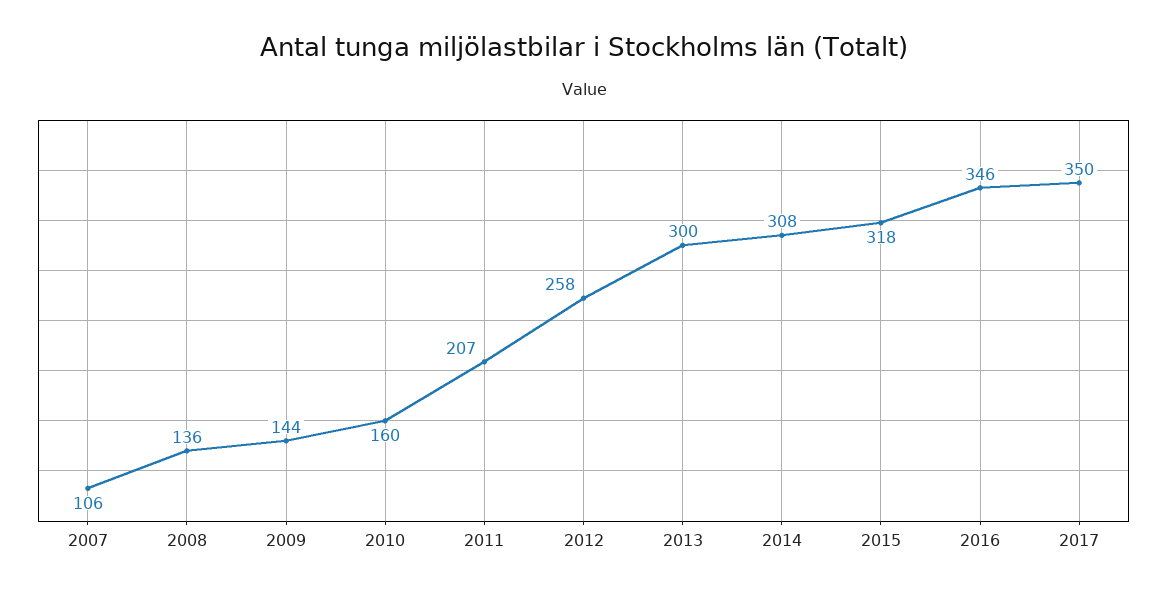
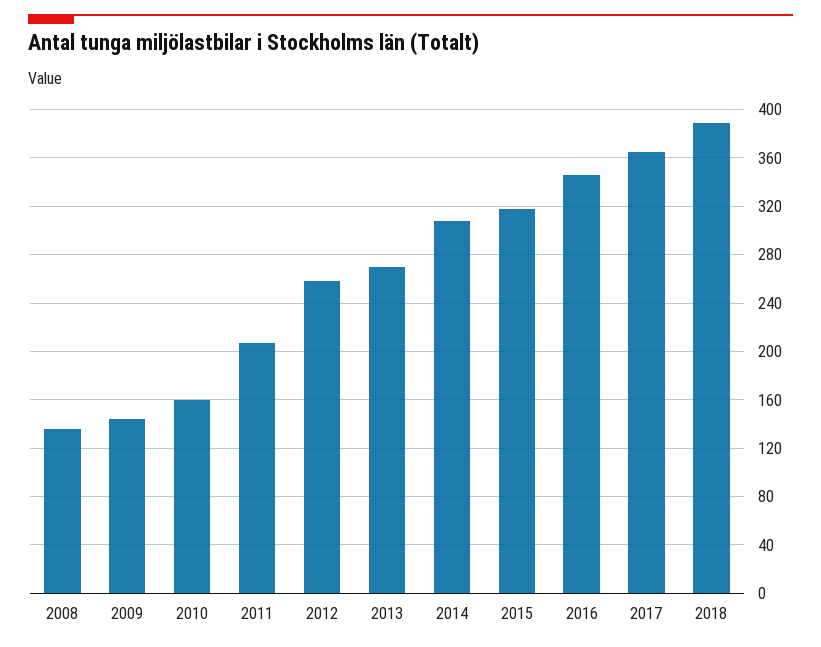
2007: 106 -> none
2013: 300 -> 270
2017: 350 -> 365
2018: none -> 390

